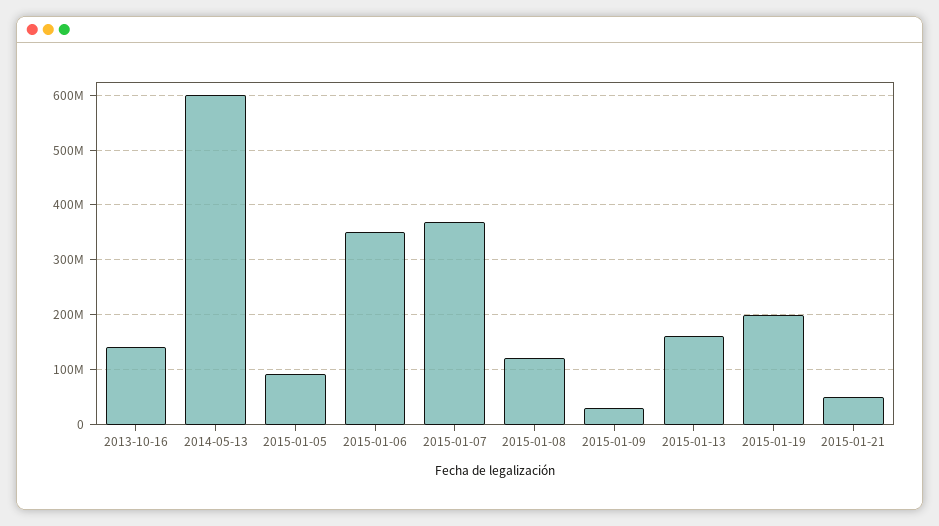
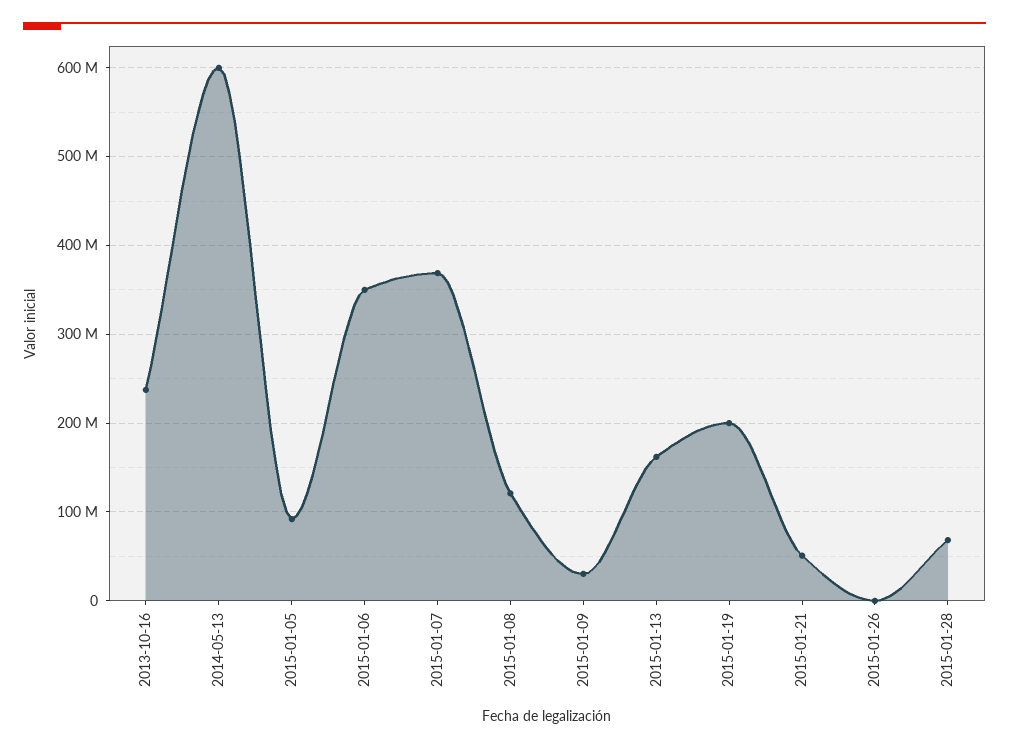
2013-10-16: 140000000 -> 240000000
2015-01-26: none -> 0
2015-01-28: none -> 70000000

